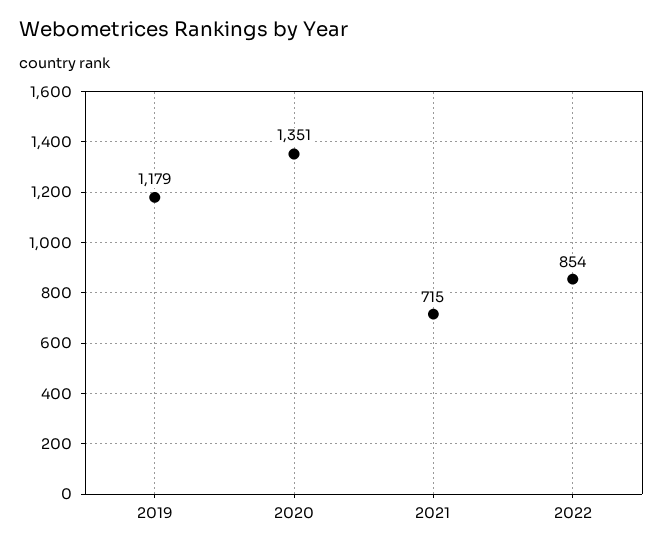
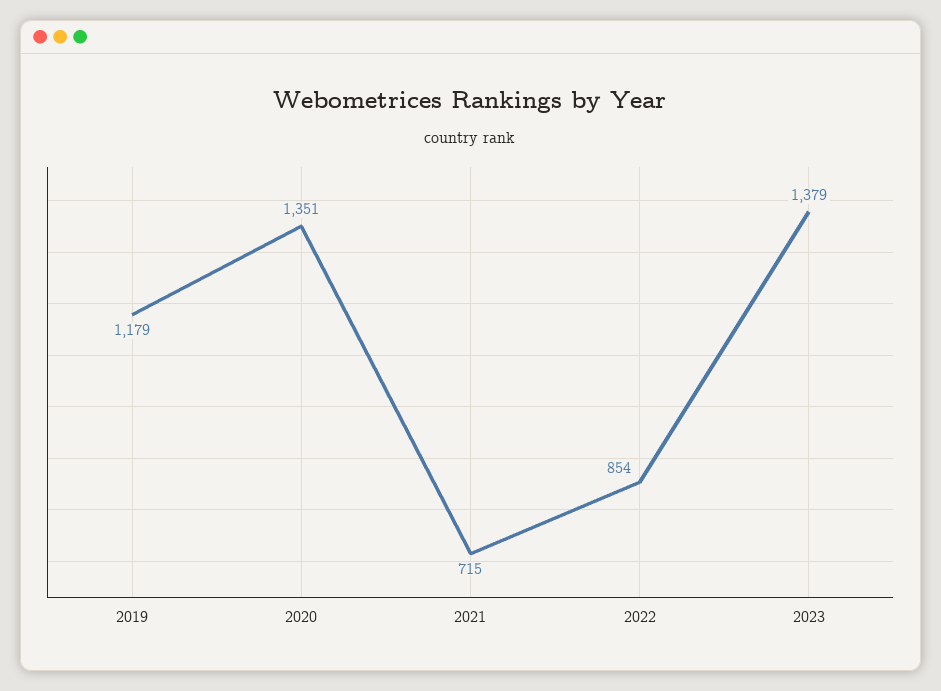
2023: none -> 1379

